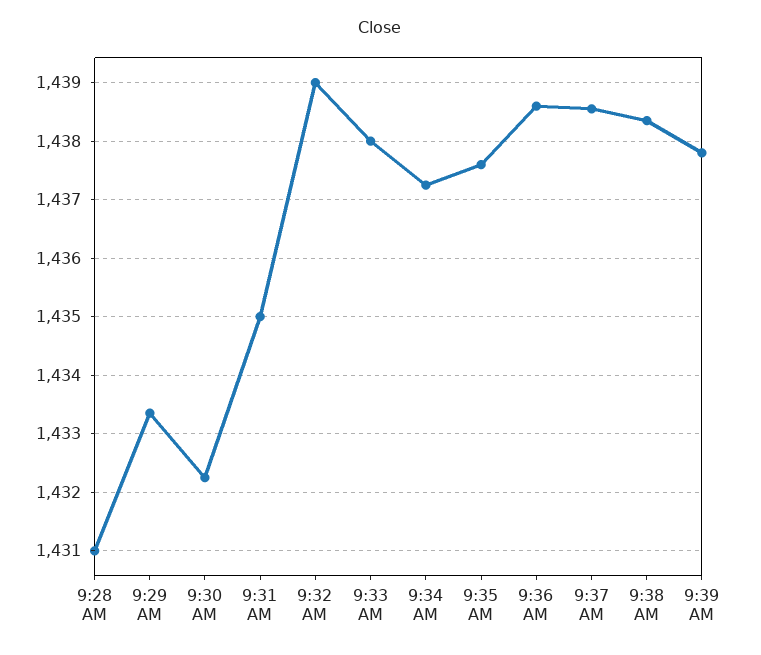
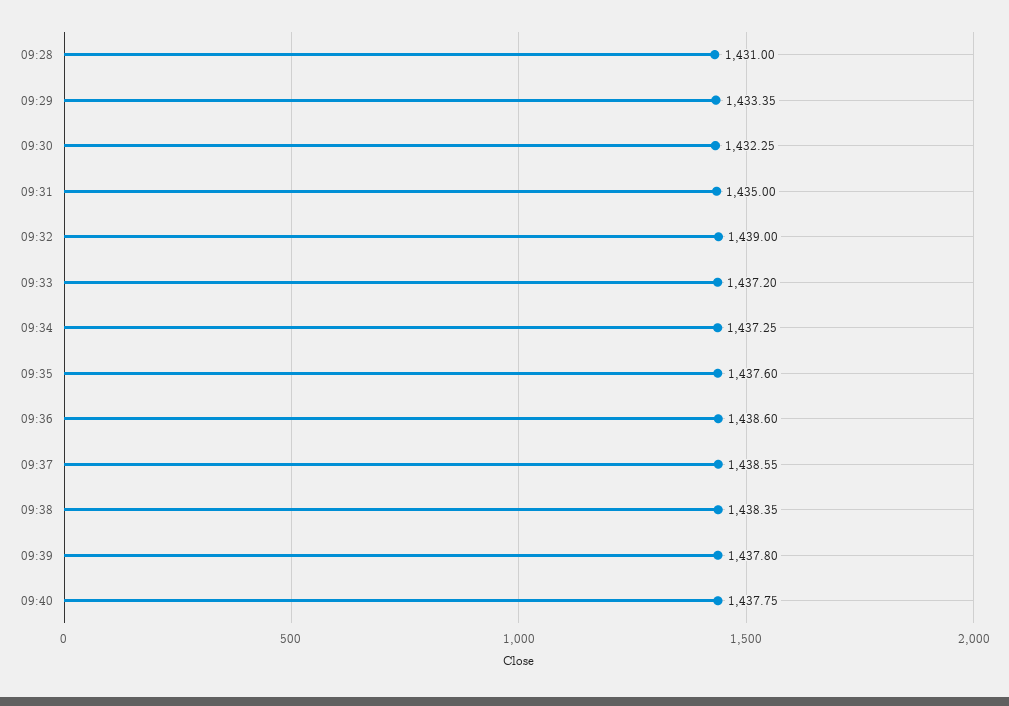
9:33 AM: 1438 -> 1437.2
09:40: none -> 1437.75

